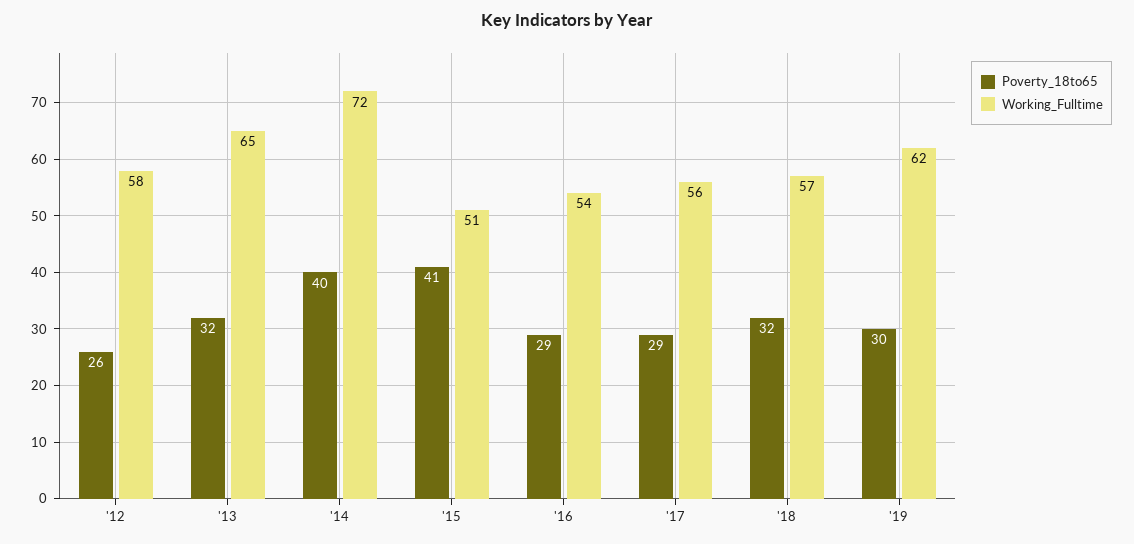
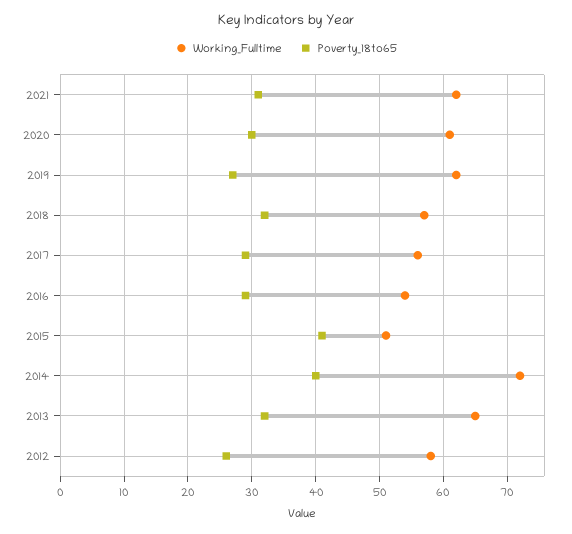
Poverty_18to65, '19: 30 -> 27
Working_Fulltime, 2021: none -> 62
Poverty_18to65, 2021: none -> 31
Working_Fulltime, 2020: none -> 61
Poverty_18to65, 2020: none -> 30

